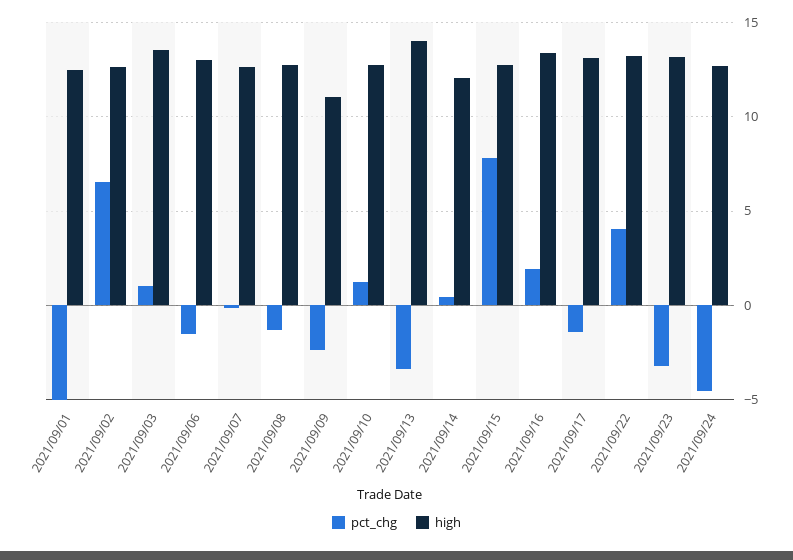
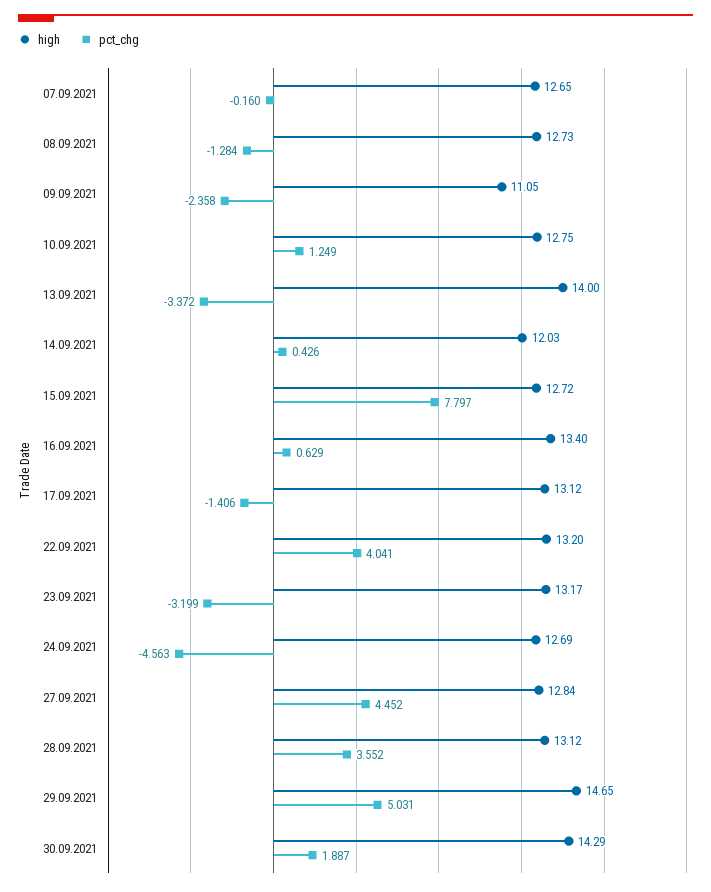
pct_chg, 2021/09/01: -5 -> none
high, 2021/09/01: 12.5 -> none
pct_chg, 2021/09/02: 6.5 -> none
high, 2021/09/02: 12.5 -> none
pct_chg, 2021/09/03: 1 -> none
high, 2021/09/03: 13.5 -> none
pct_chg, 2021/09/06: -1.5 -> none
high, 2021/09/06: 13 -> none
pct_chg, 2021/09/16: 2 -> 0.629
high, 27.09.2021: none -> 12.84
pct_chg, 27.09.2021: none -> 4.452
high, 28.09.2021: none -> 13.12
pct_chg, 28.09.2021: none -> 3.552
high, 29.09.2021: none -> 14.65
pct_chg, 29.09.2021: none -> 5.031
high, 30.09.2021: none -> 14.29
pct_chg, 30.09.2021: none -> 1.887

